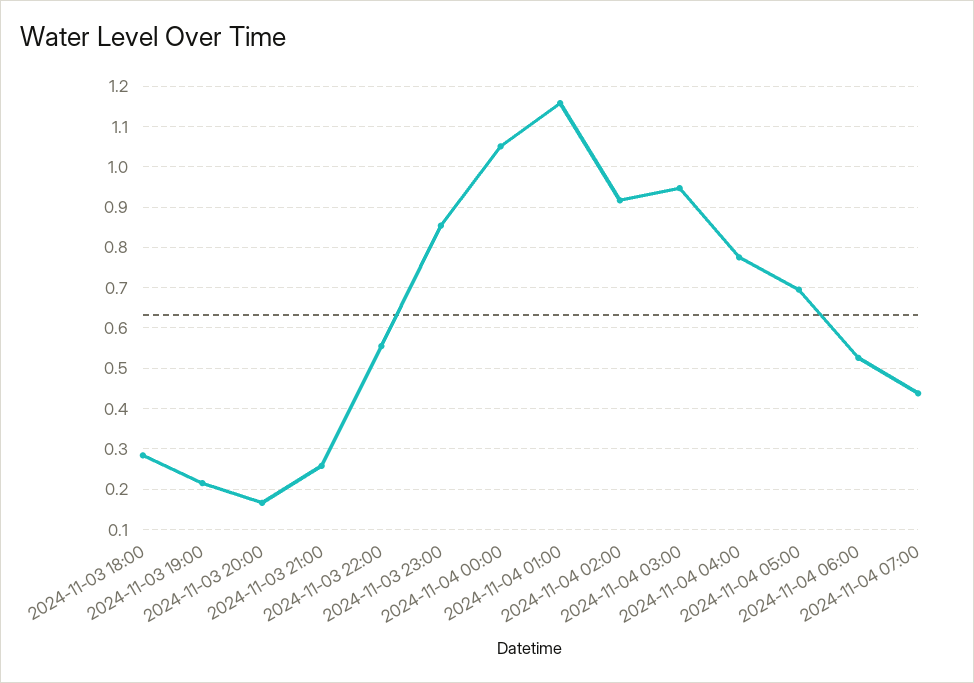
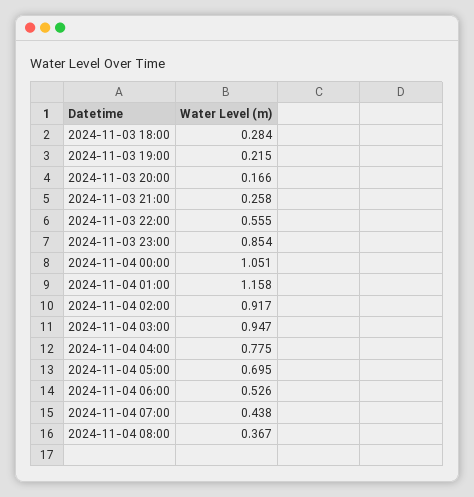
2024-11-04 08:00: none -> 0.367

